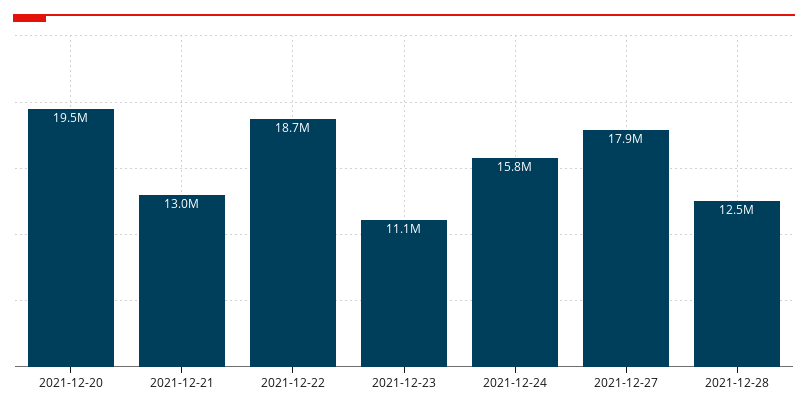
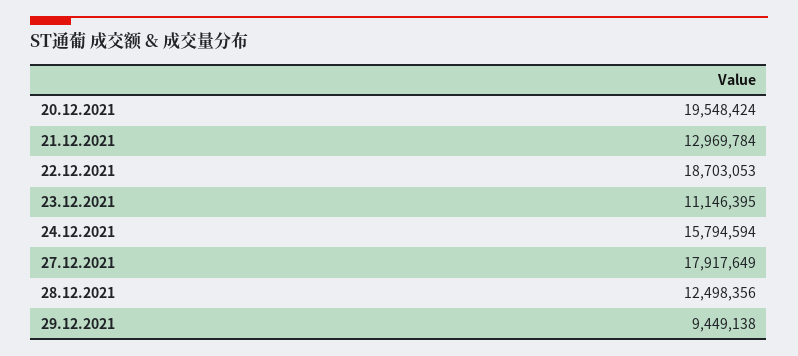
29.12.2021: none -> 9449138

